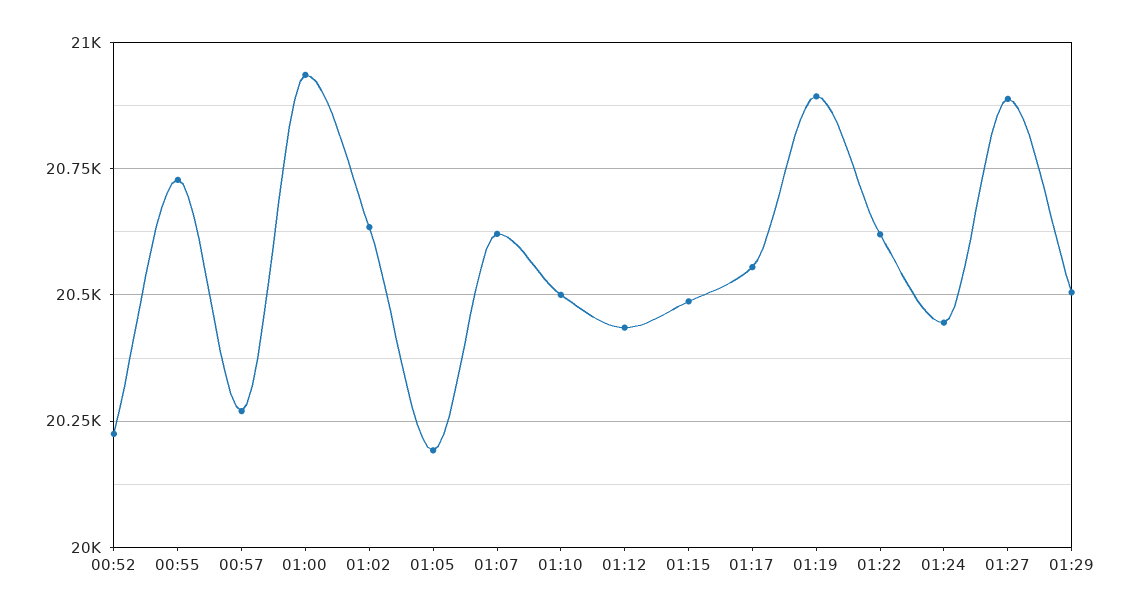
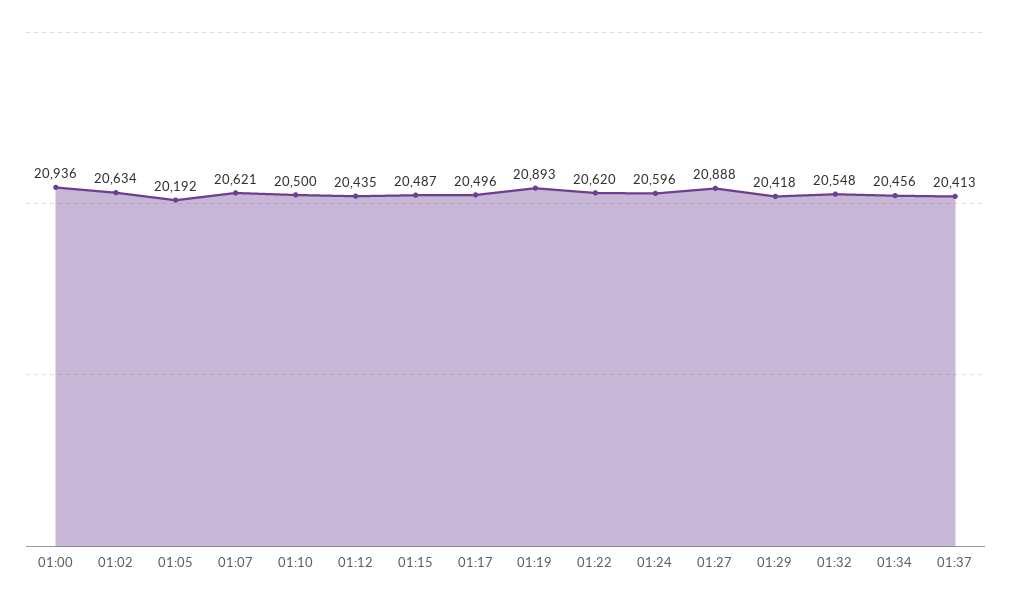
00:52: 20225 -> none
00:55: 20725 -> none
00:57: 20275 -> none
01:17: 20550 -> 20496
01:24: 20450 -> 20596
01:29: 20500 -> 20418
01:32: none -> 20548
01:34: none -> 20456
01:37: none -> 20413

